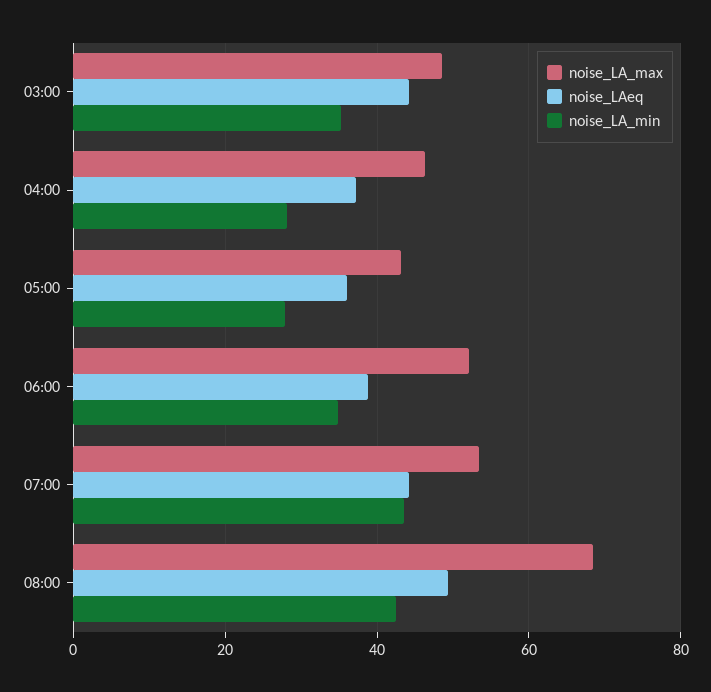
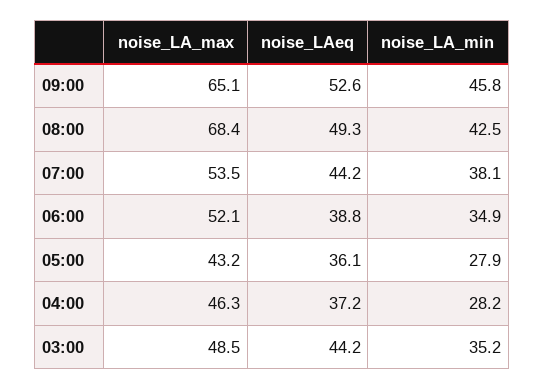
noise_LA_min, 07:00: 44 -> 38.1
noise_LA_max, 09:00: none -> 65.1
noise_LAeq, 09:00: none -> 52.6
noise_LA_min, 09:00: none -> 45.8

